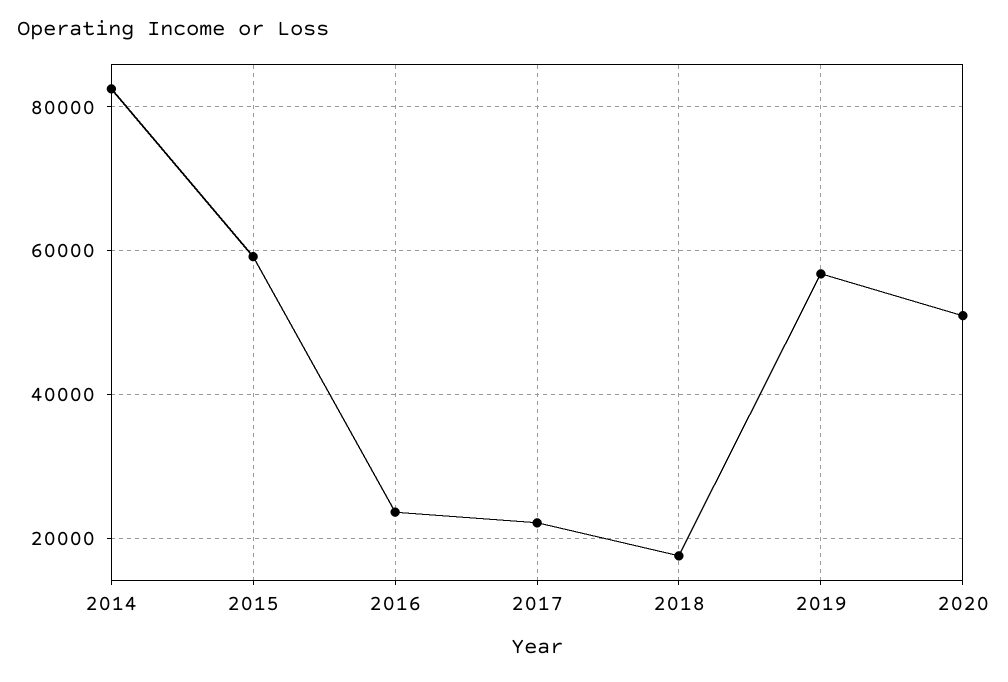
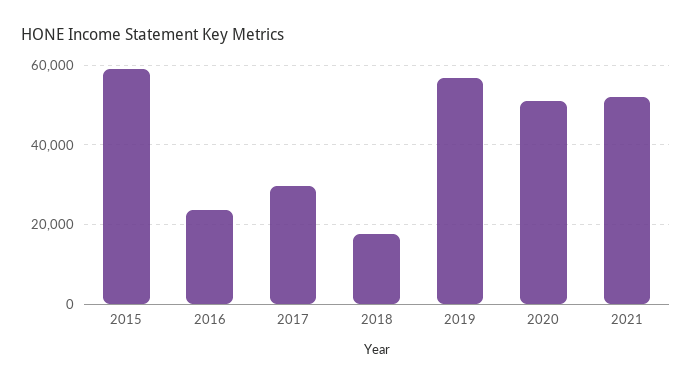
2014: 82000 -> none
2017: 22000 -> 30000
2021: none -> 52000

